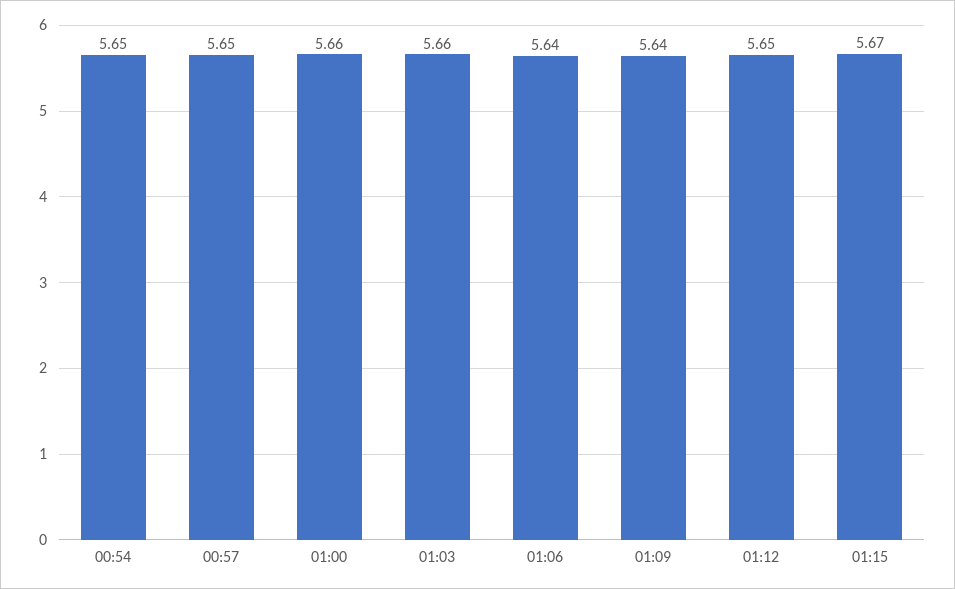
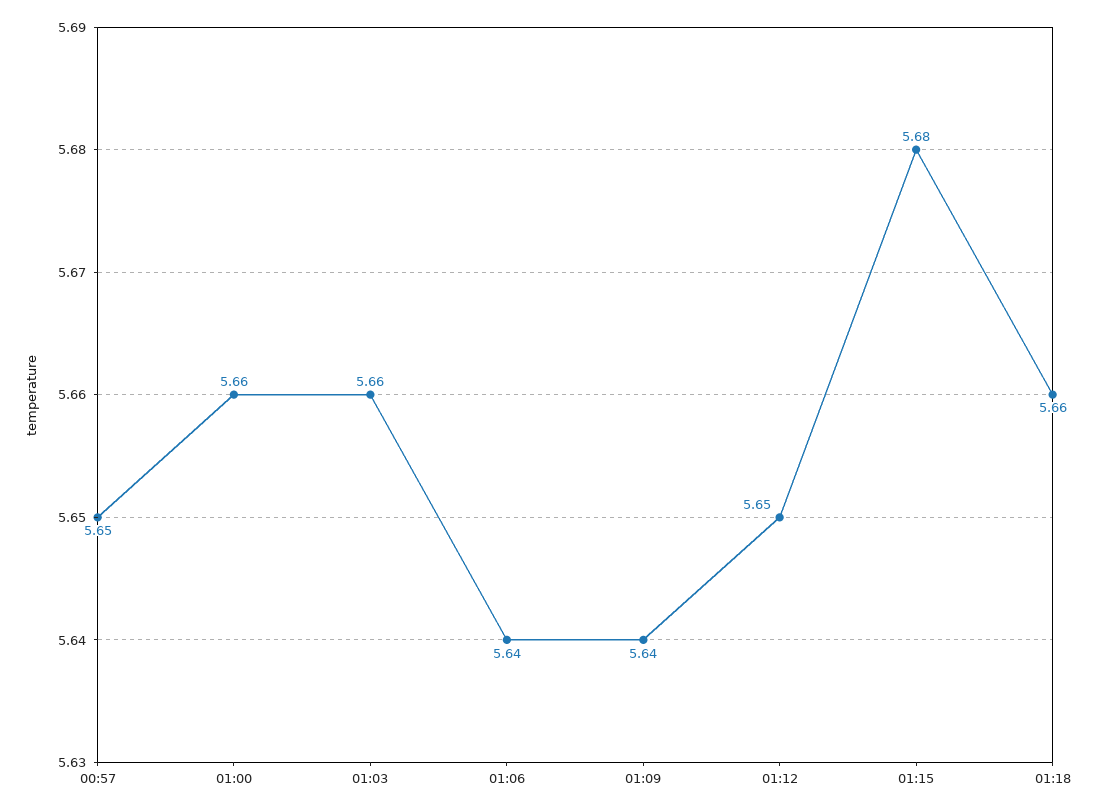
00:54: 5.65 -> none
01:15: 5.67 -> 5.68
01:18: none -> 5.66

